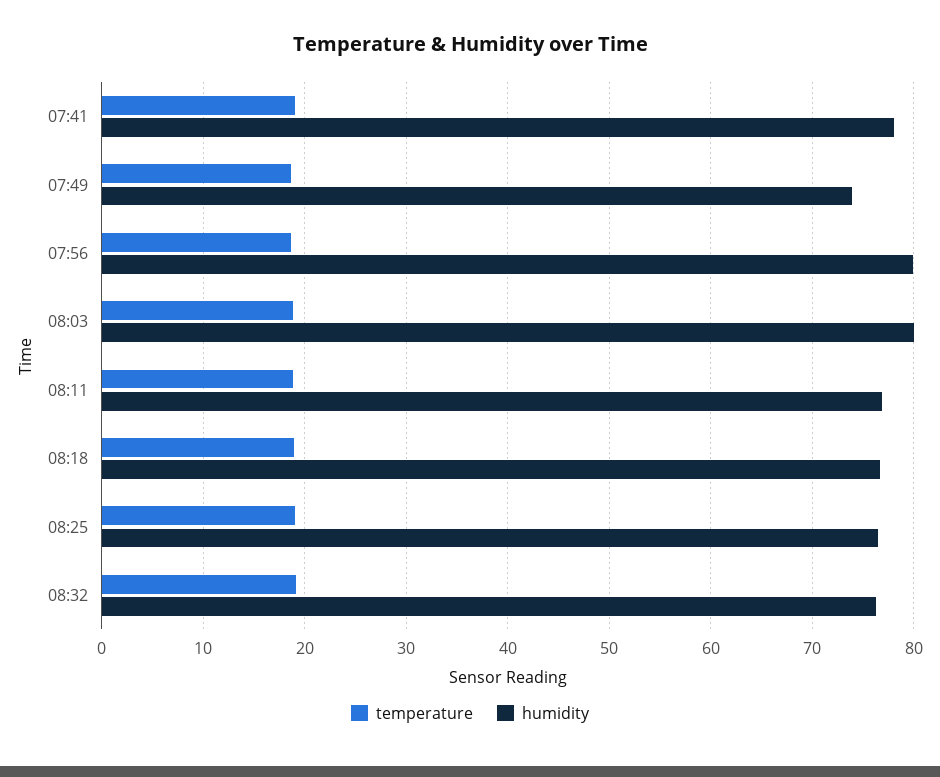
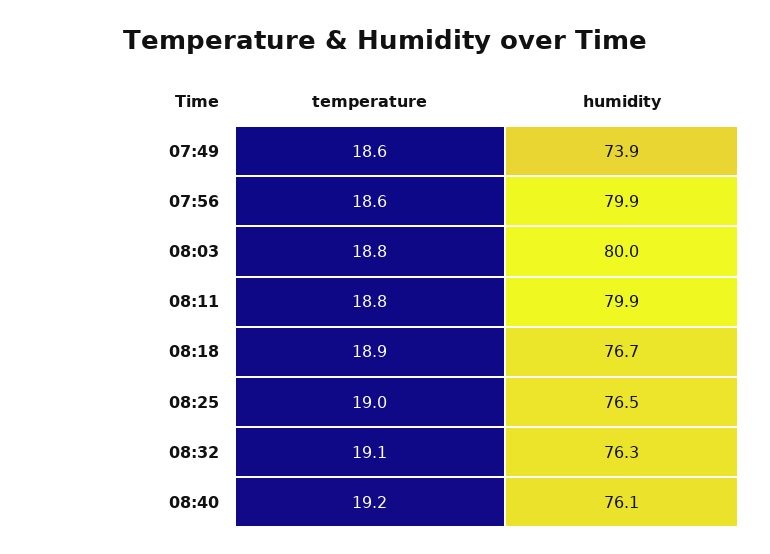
temperature, 07:41: 19 -> none
humidity, 07:41: 78 -> none
humidity, 08:11: 77 -> 79.9
temperature, 08:40: none -> 19.2
humidity, 08:40: none -> 76.1

